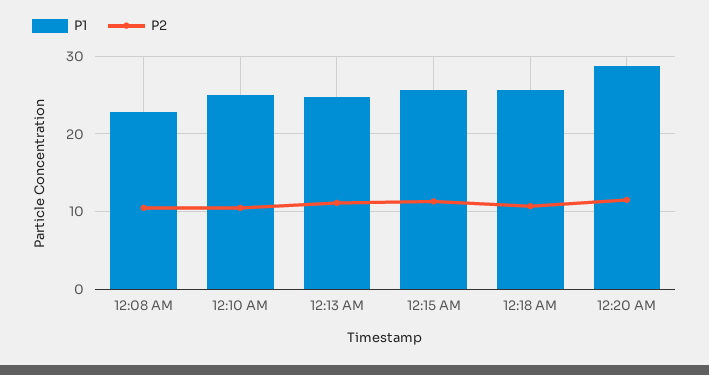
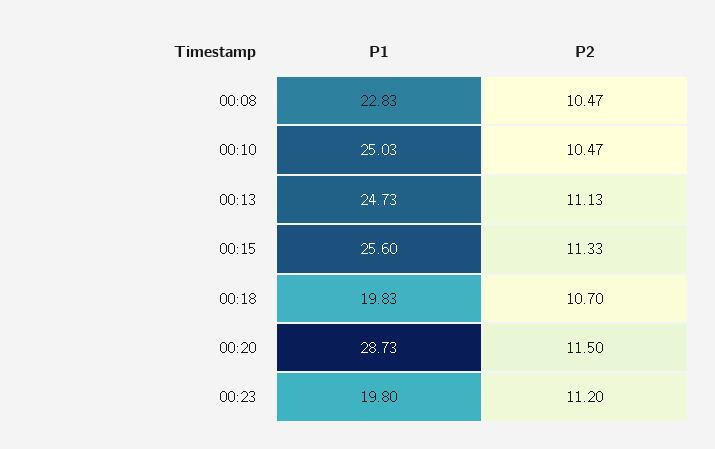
P1, 12:18 AM: 26 -> 19.83
P1, 00:23: none -> 19.8
P2, 00:23: none -> 11.2

